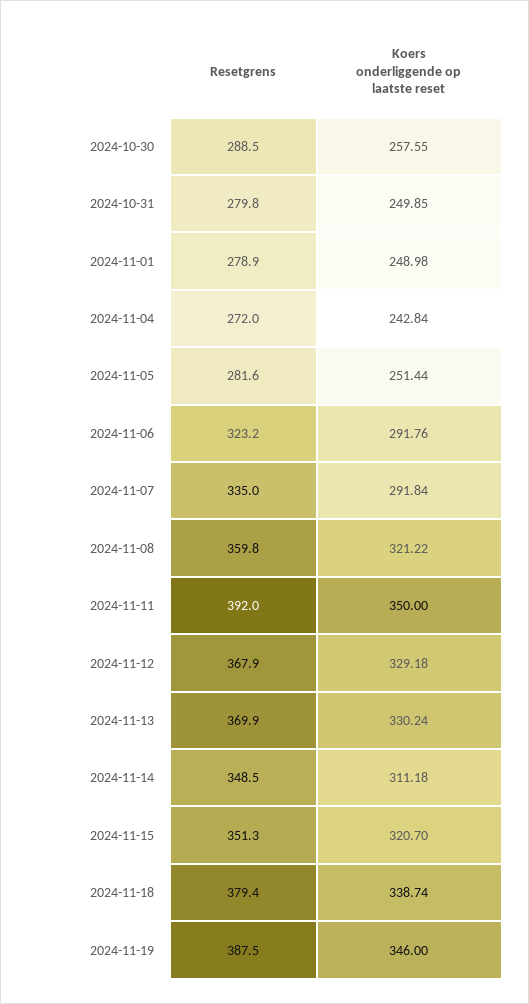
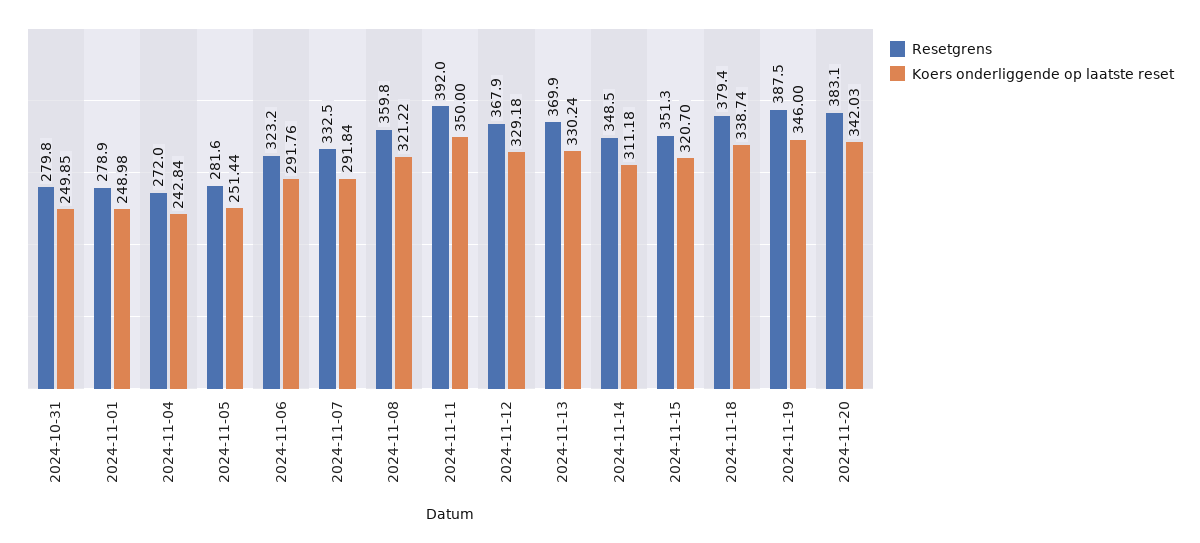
Resetgrens, 2024-10-30: 288.5 -> none
Koers onderliggende op laatste reset, 2024-10-30: 257.55 -> none
Resetgrens, 2024-11-07: 335 -> 332.5
Resetgrens, 2024-11-20: none -> 383.1
Koers onderliggende op laatste reset, 2024-11-20: none -> 342.03

